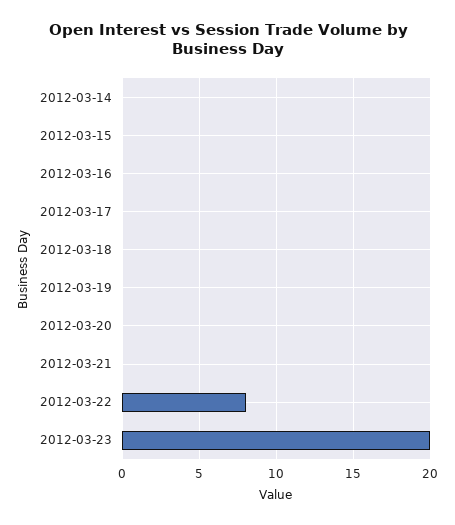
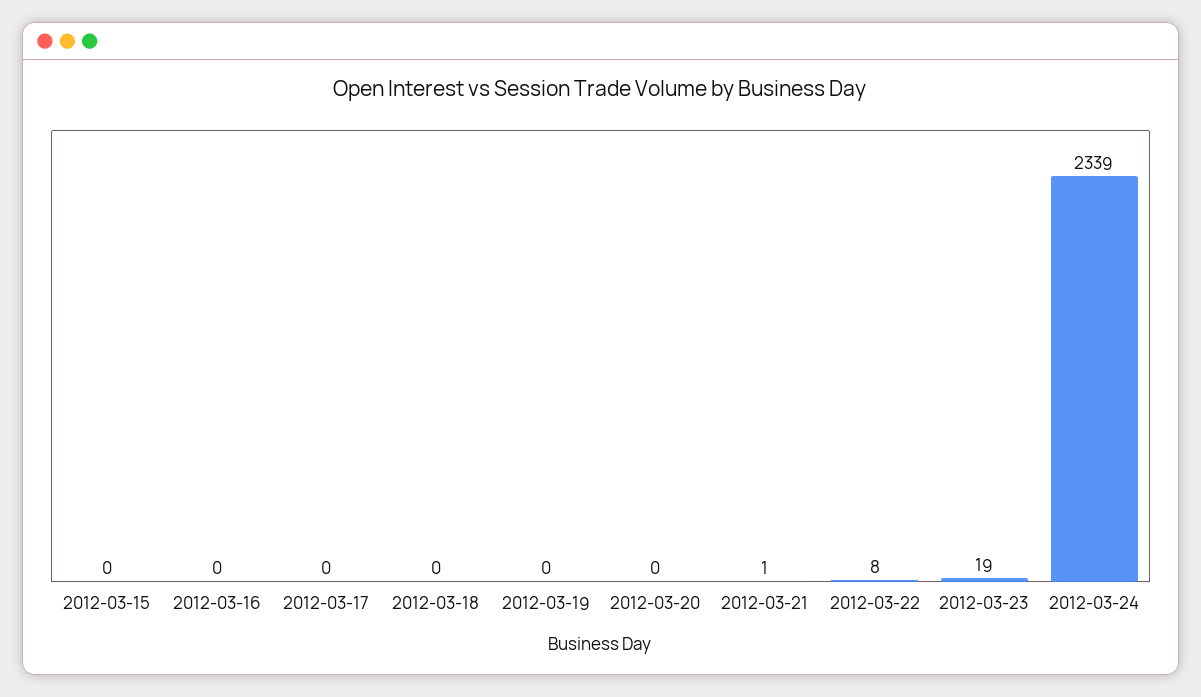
2012-03-14: 0 -> none
2012-03-21: 0 -> 1
2012-03-23: 20 -> 19
2012-03-24: none -> 2339

